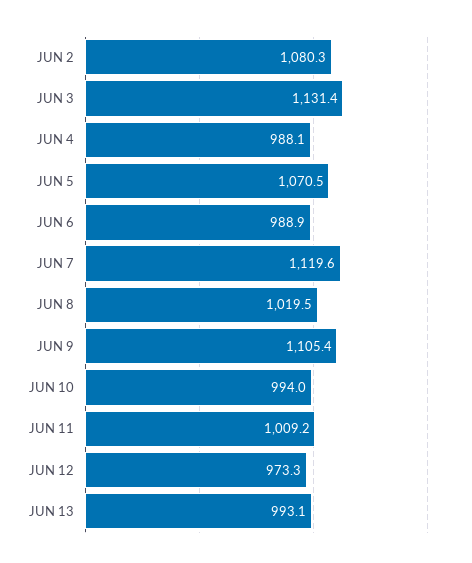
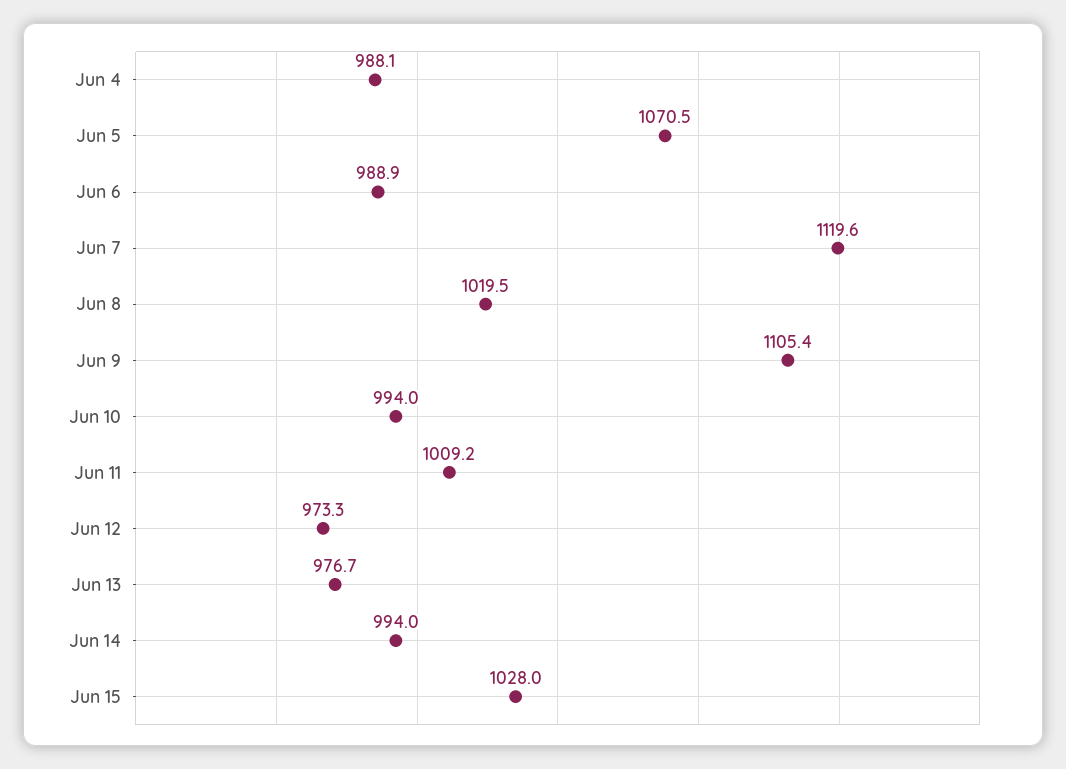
JUN 2: 1080.3 -> none
JUN 3: 1131.4 -> none
JUN 13: 993.1 -> 976.7
Jun 14: none -> 994
Jun 15: none -> 1028

